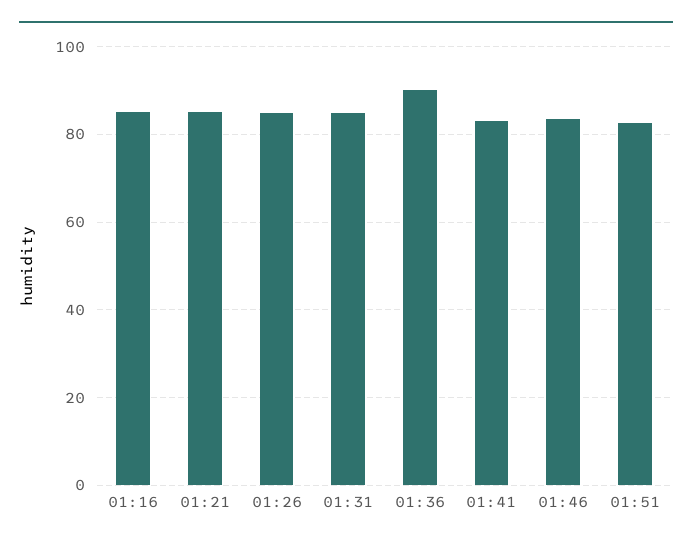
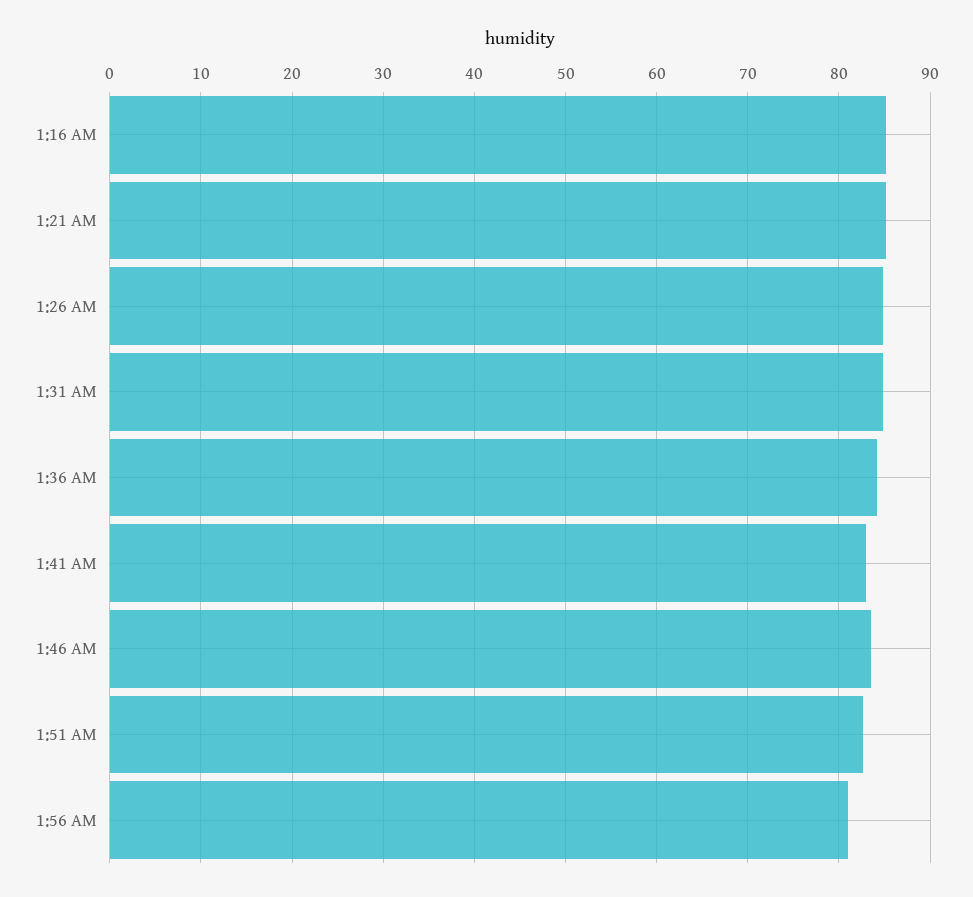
01:36: 90 -> 84
1:56 AM: none -> 81

